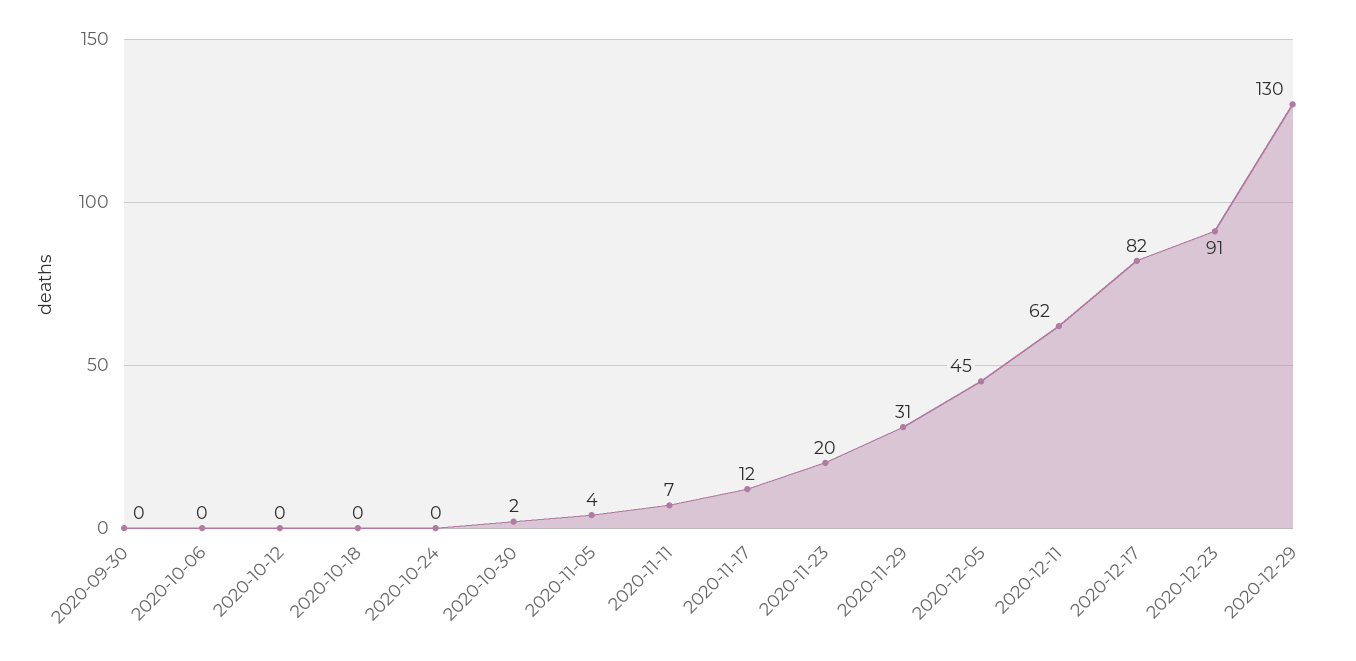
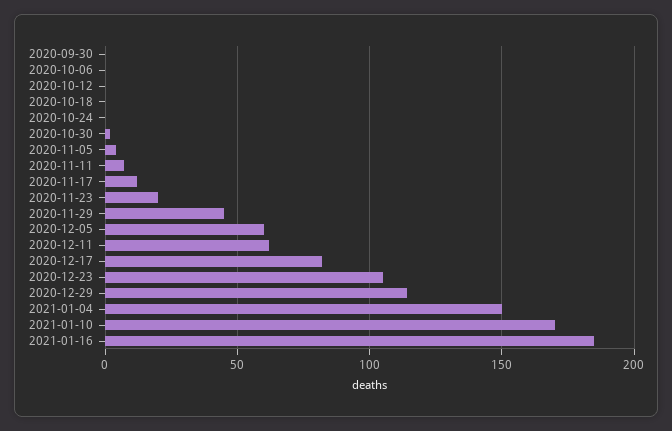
2020-11-29: 31 -> 45
2020-12-05: 45 -> 60
2020-12-23: 91 -> 105
2020-12-29: 130 -> 115
2021-01-04: none -> 150
2021-01-10: none -> 170
2021-01-16: none -> 185

